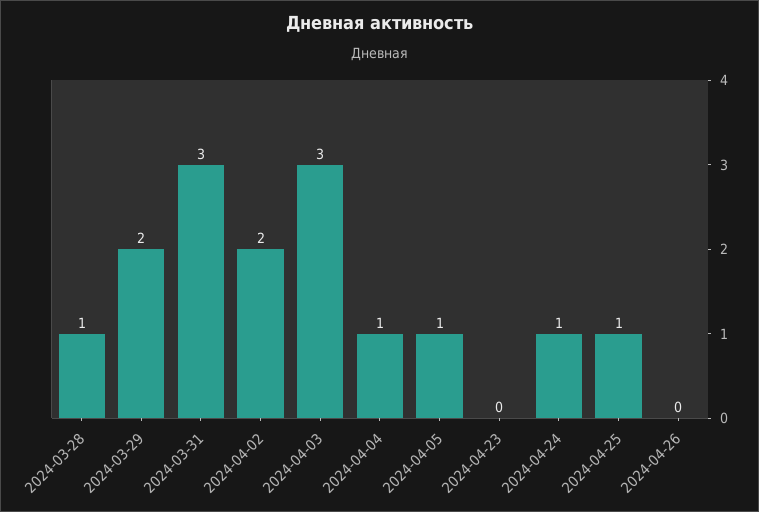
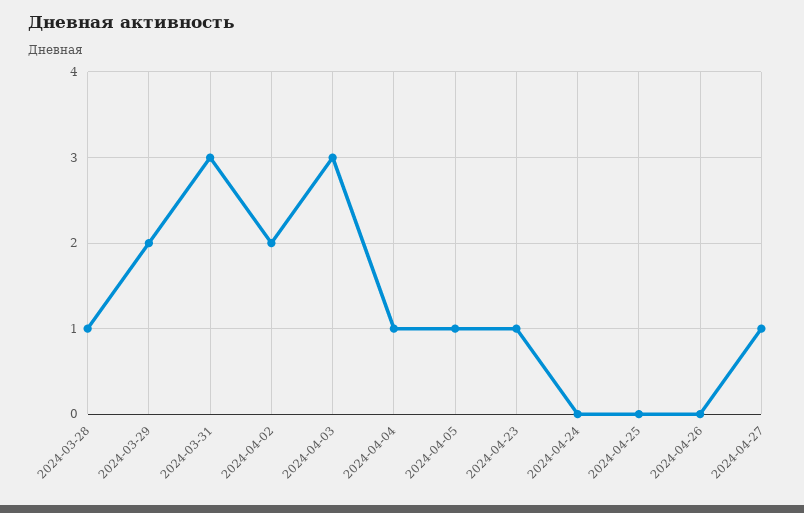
2024-04-23: 0 -> 1
2024-04-24: 1 -> 0
2024-04-25: 1 -> 0
2024-04-27: none -> 1

